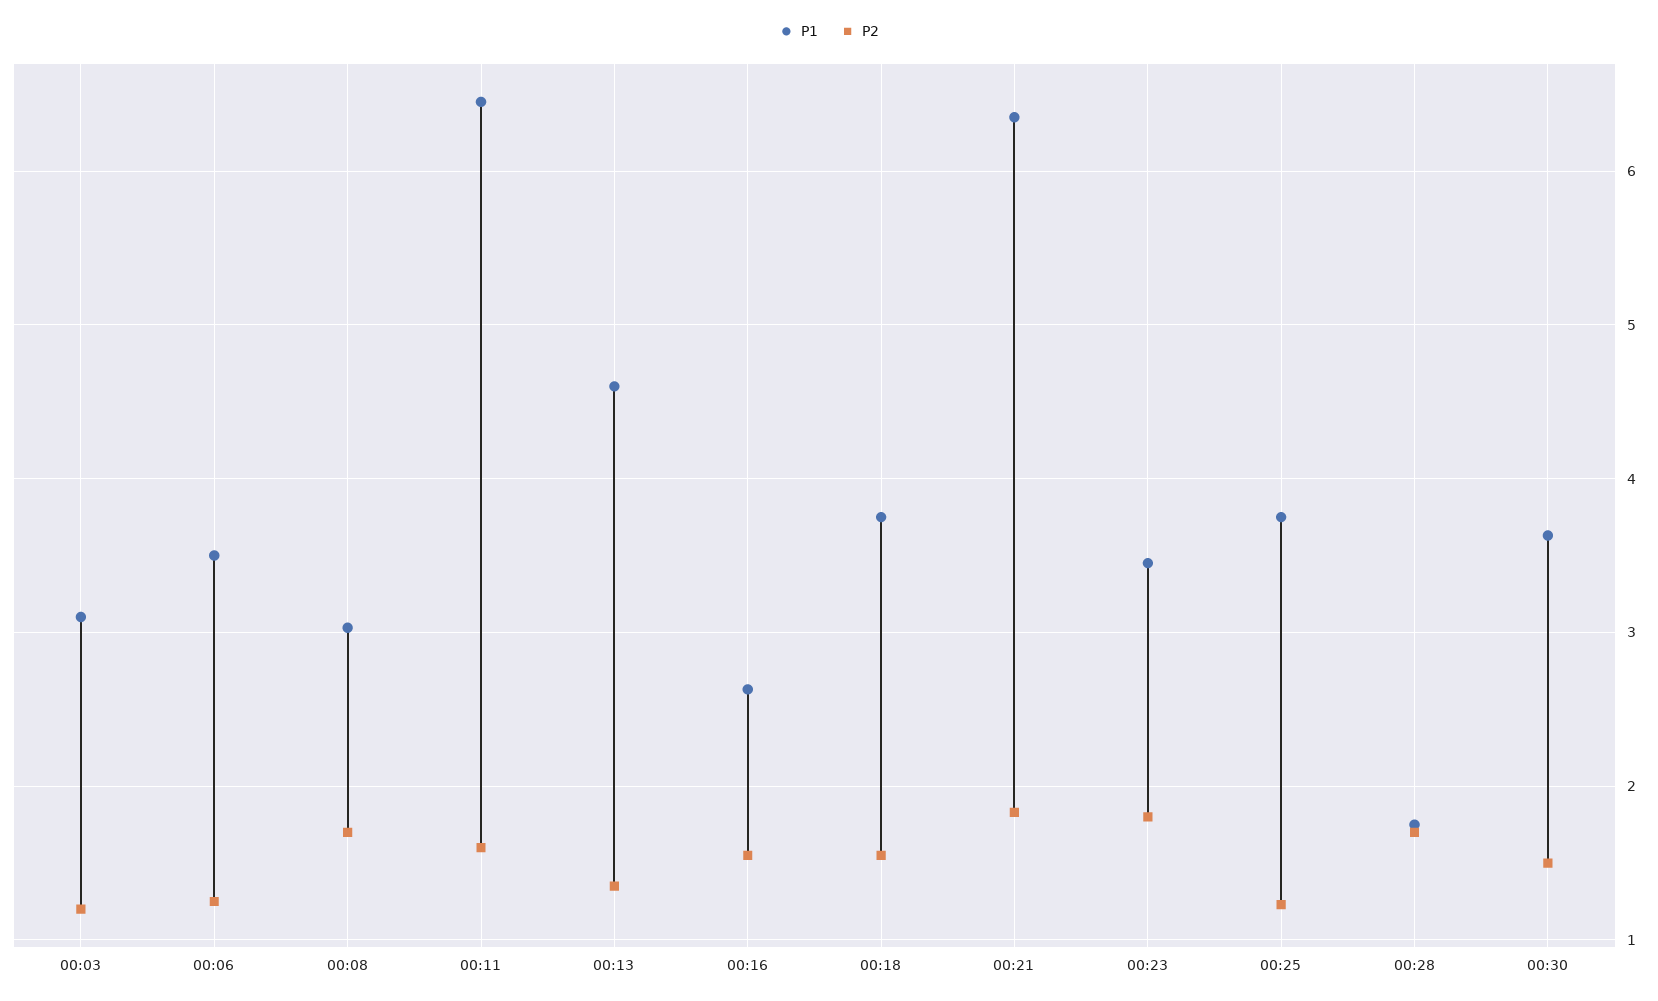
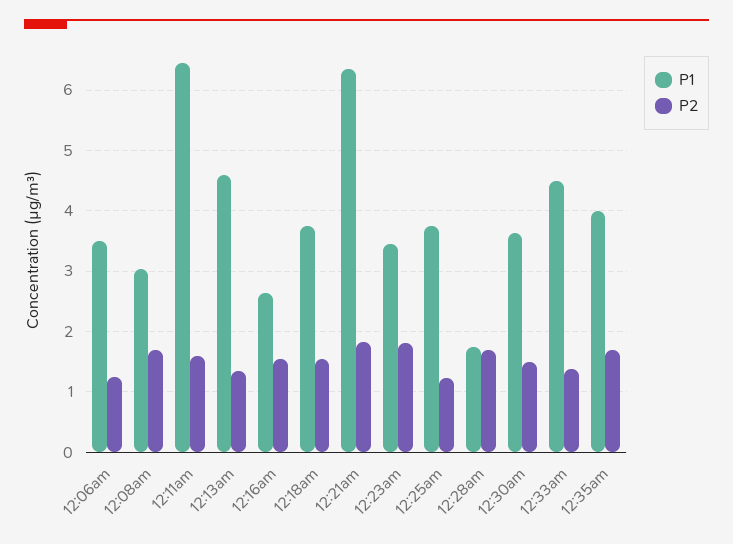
P1, 00:03: 3.1 -> none
P2, 00:03: 1.2 -> none
P1, 12:33am: none -> 4.5
P2, 12:33am: none -> 1.4
P1, 12:35am: none -> 4
P2, 12:35am: none -> 1.7

